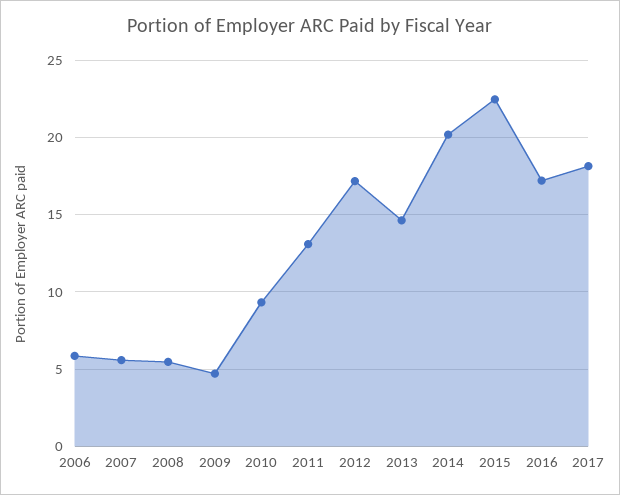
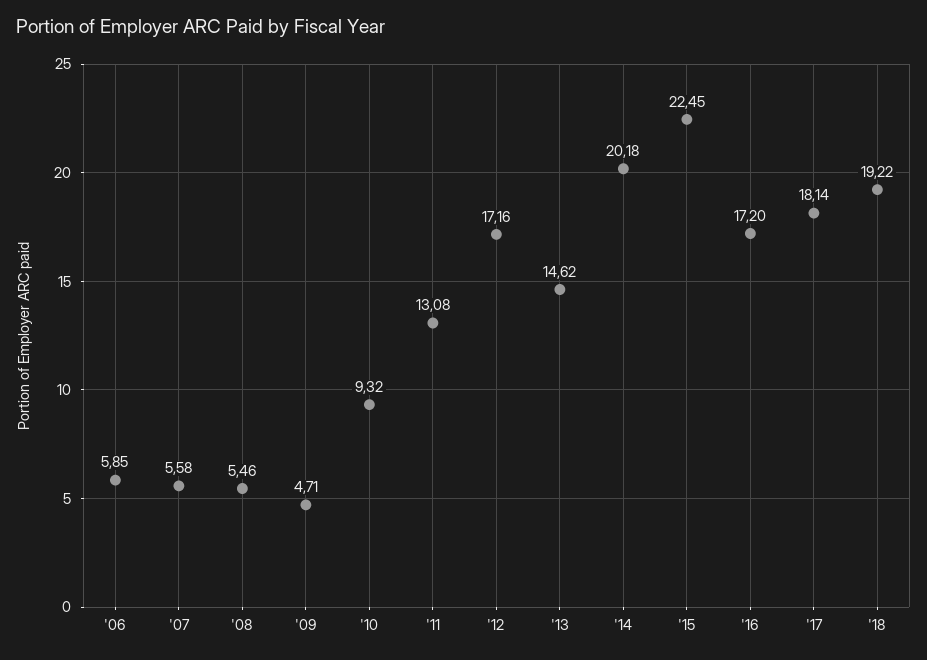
'18: none -> 19.22

